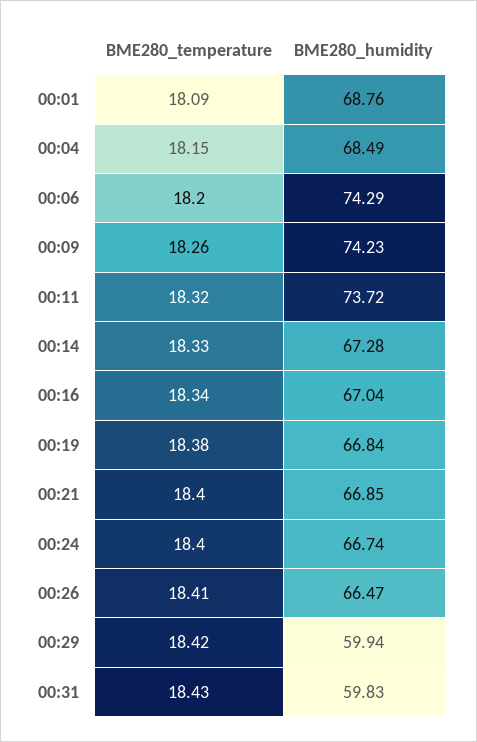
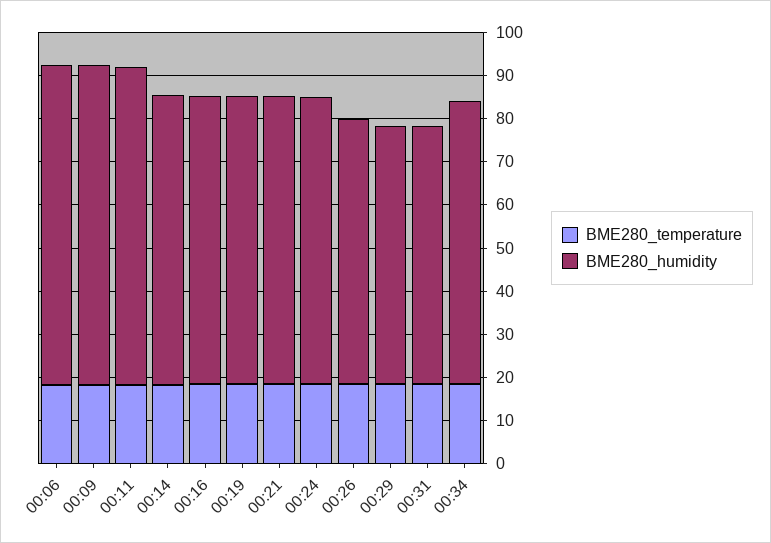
BME280_temperature, 00:01: 18.09 -> none
BME280_humidity, 00:01: 68.76 -> none
BME280_temperature, 00:04: 18.15 -> none
BME280_humidity, 00:04: 68.49 -> none
BME280_humidity, 00:26: 66.47 -> 62
BME280_temperature, 00:34: none -> 18
BME280_humidity, 00:34: none -> 66

